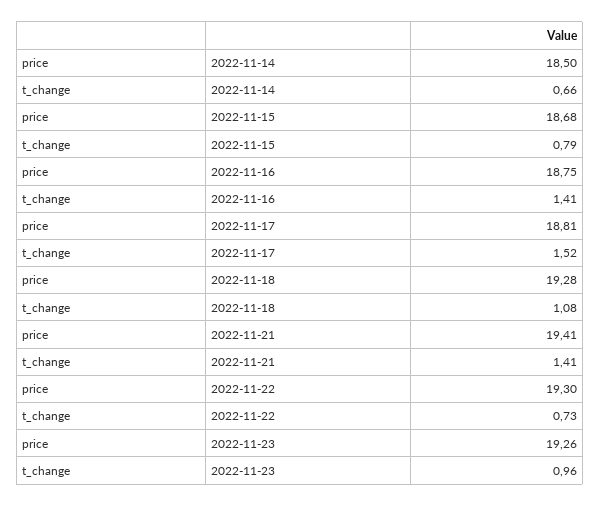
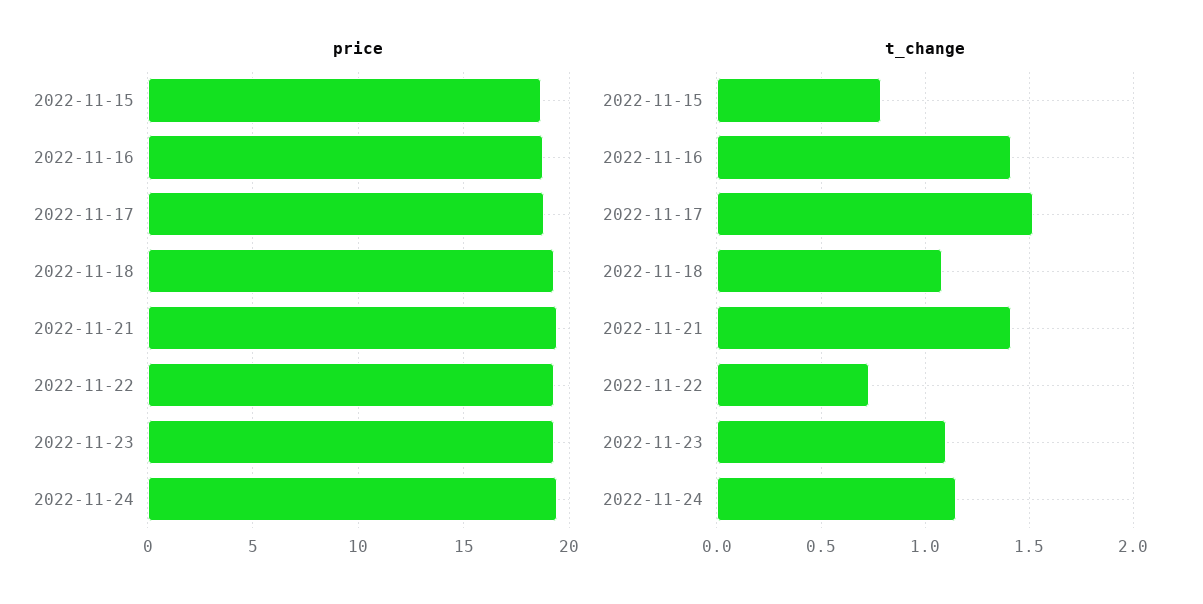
price, 2022-11-14: 18.5 -> none
t_change, 2022-11-14: 0.66 -> none
t_change, 2022-11-23: 0.96 -> 1.1
price, 2022-11-24: none -> 19.5
t_change, 2022-11-24: none -> 1.15

